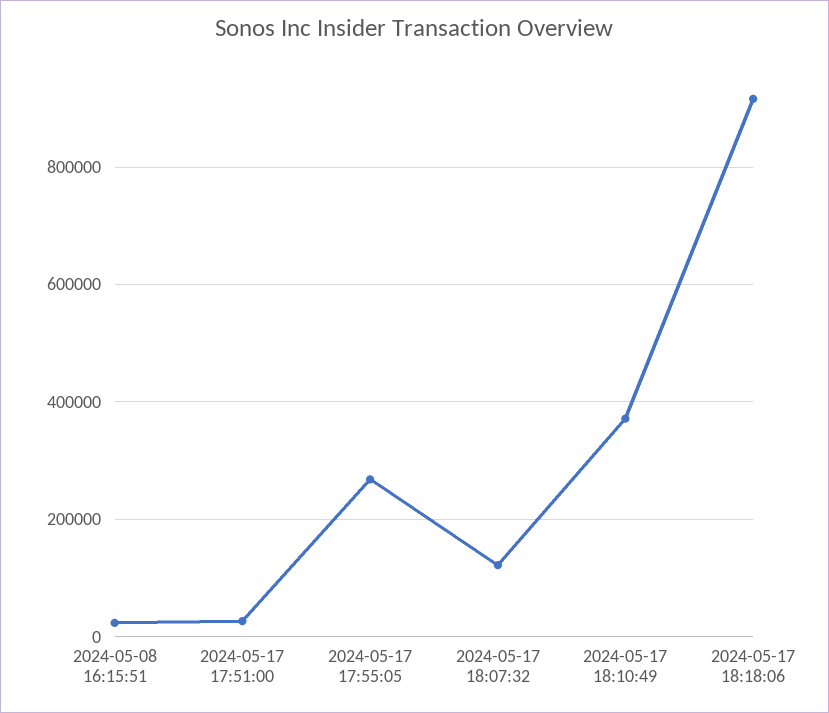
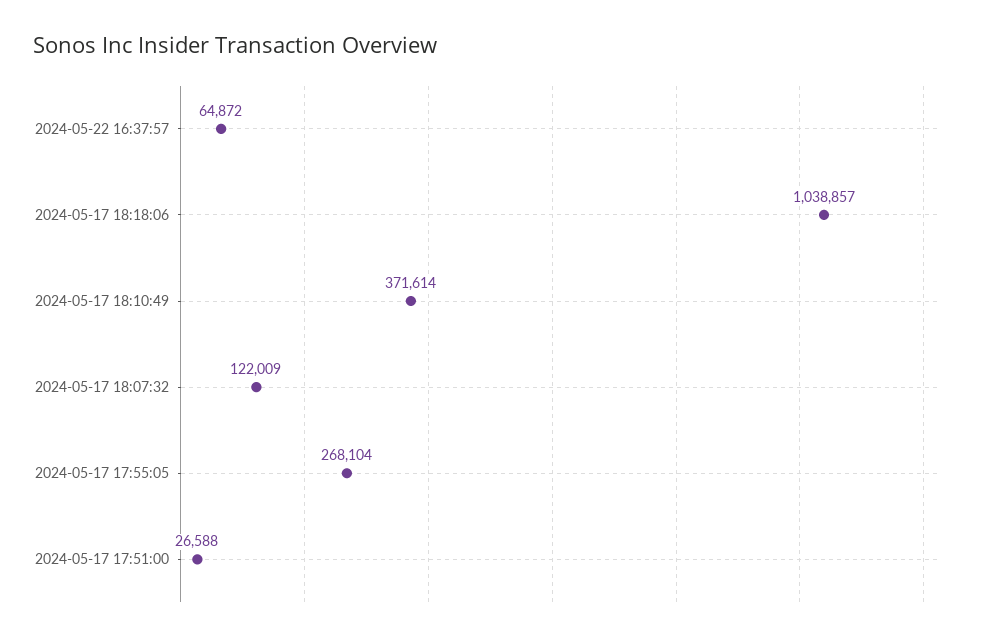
2024-05-08 16:15:51: 20000 -> none
2024-05-17 18:18:06: 920000 -> 1038857
2024-05-22 16:37:57: none -> 64872

